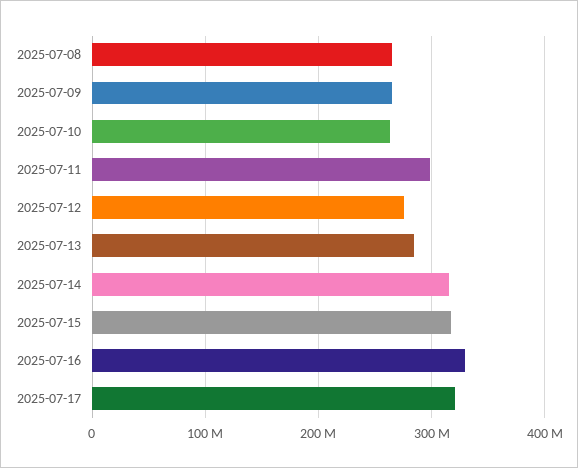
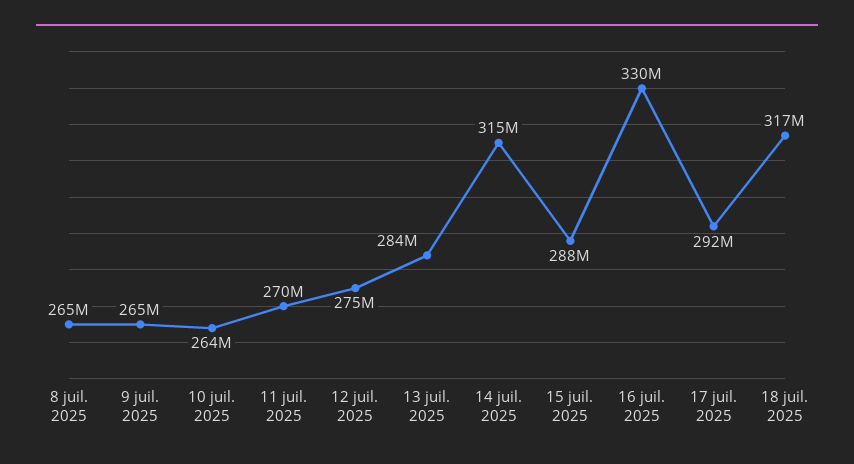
2025-07-11: 300000000 -> 270000000
2025-07-15: 320000000 -> 288000000
2025-07-17: 320000000 -> 292000000
18 juil. 2025: none -> 317000000

